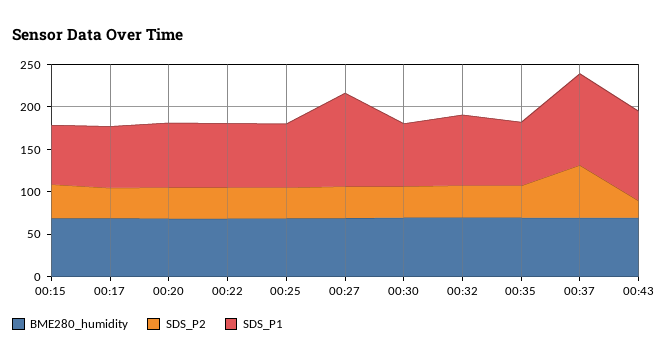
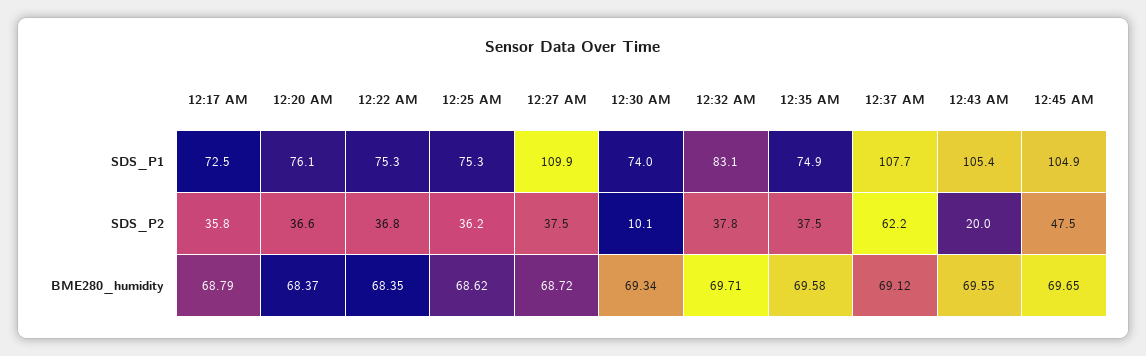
BME280_humidity, 00:15: 70 -> none
SDS_P2, 00:15: 40 -> none
SDS_P1, 00:15: 70 -> none
SDS_P2, 00:30: 40 -> 10.1
SDS_P1, 12:45 AM: none -> 104.9
SDS_P2, 12:45 AM: none -> 47.5
BME280_humidity, 12:45 AM: none -> 69.65

